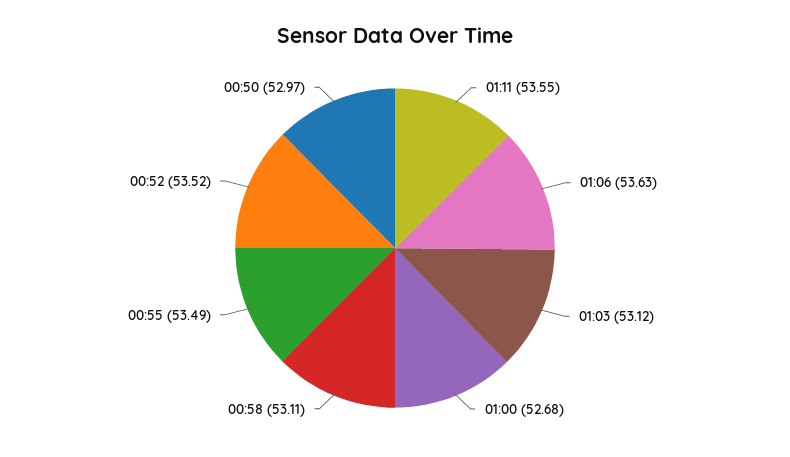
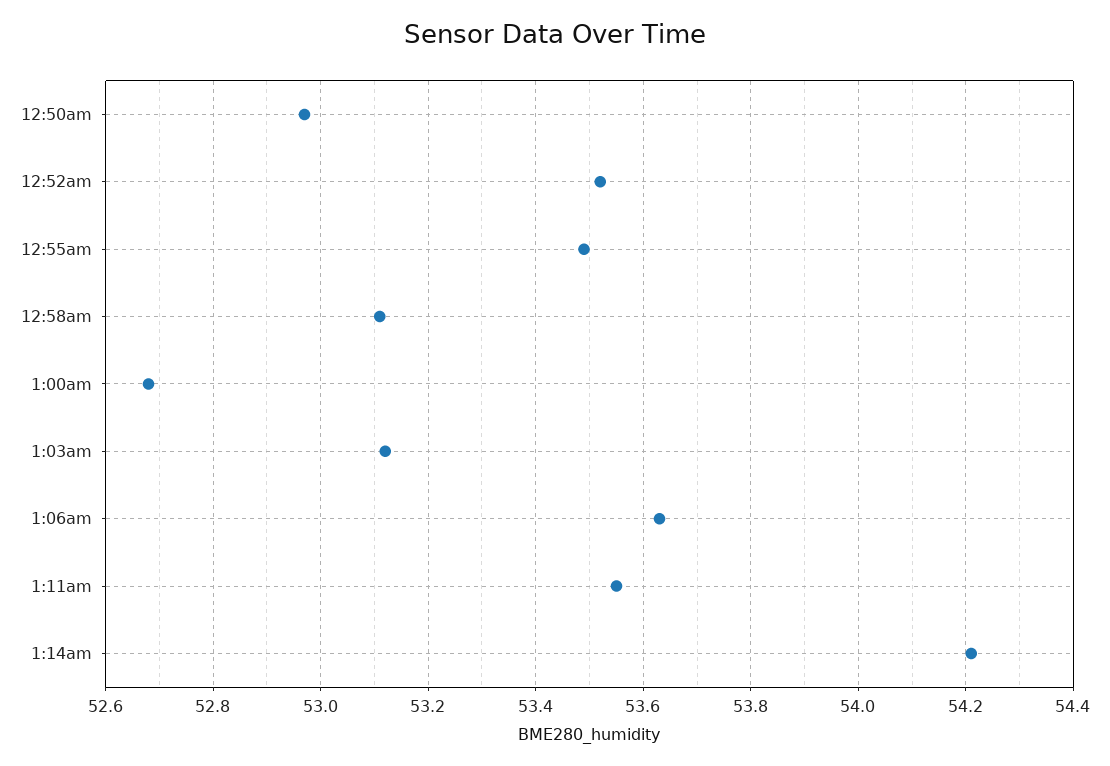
1:14am: none -> 54.2

